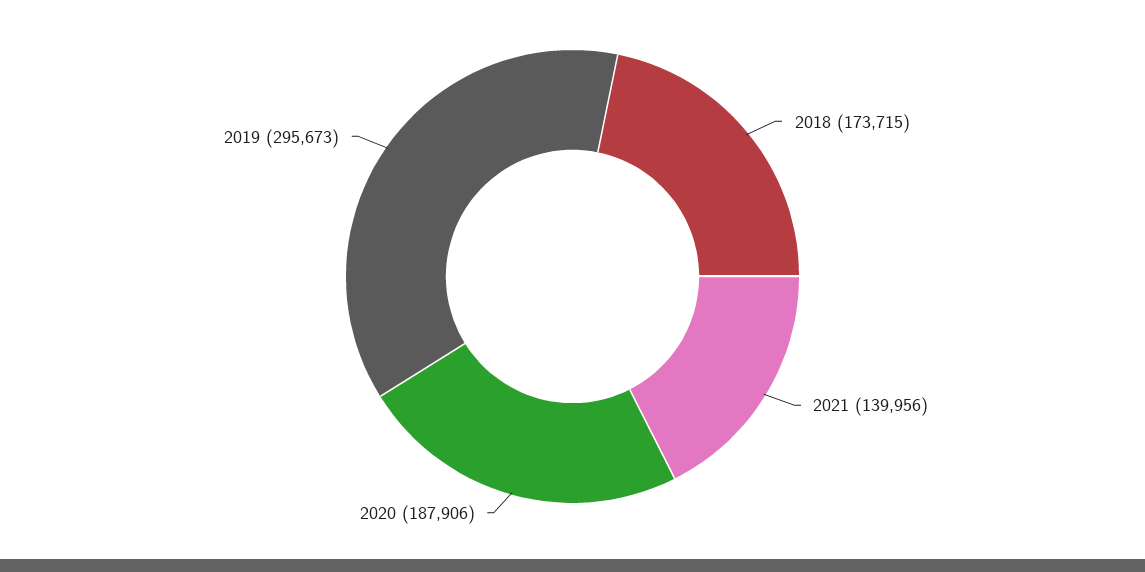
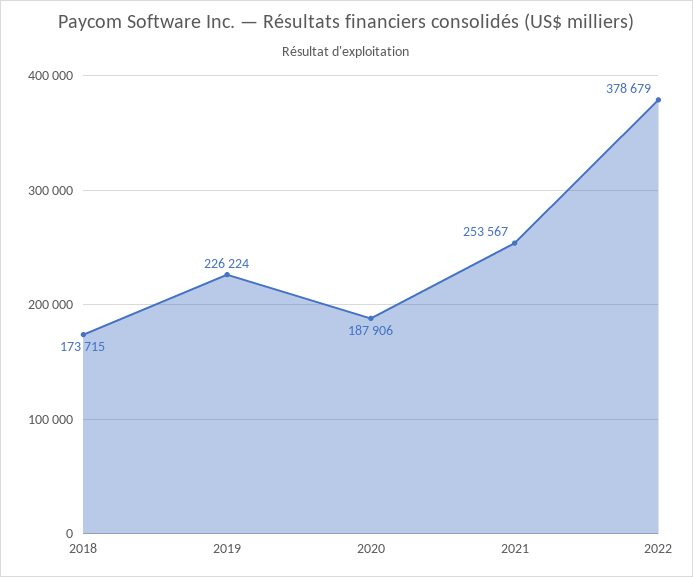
2021: 139956 -> 253567
2019: 295673 -> 226224
2022: none -> 378679

